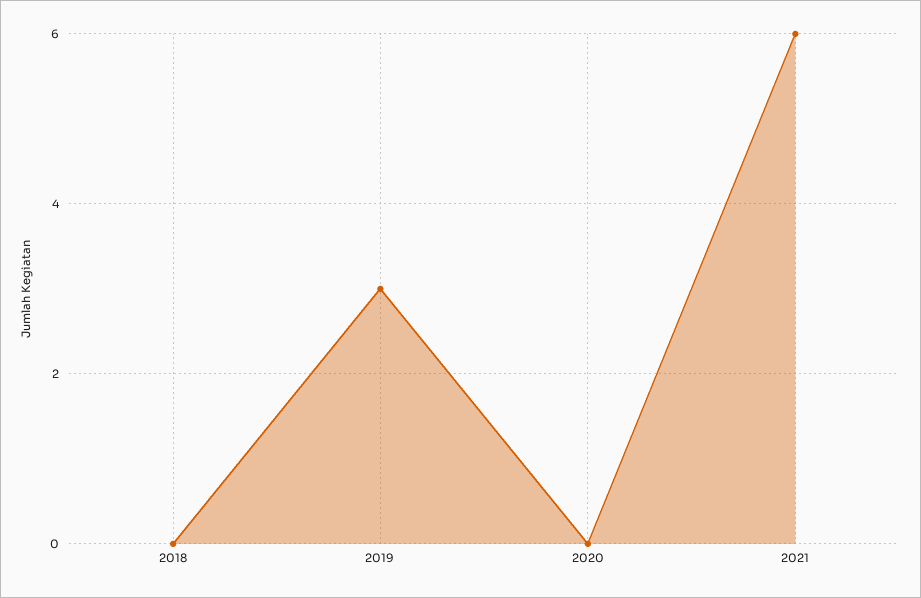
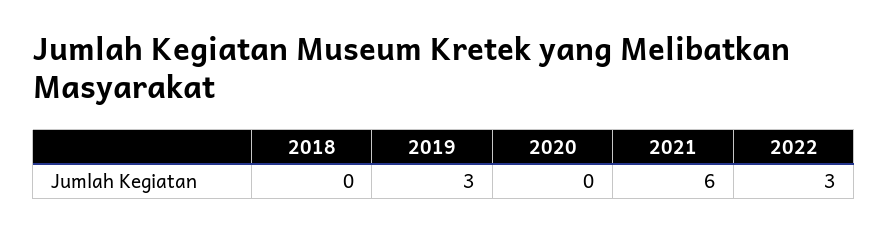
2022: none -> 3

